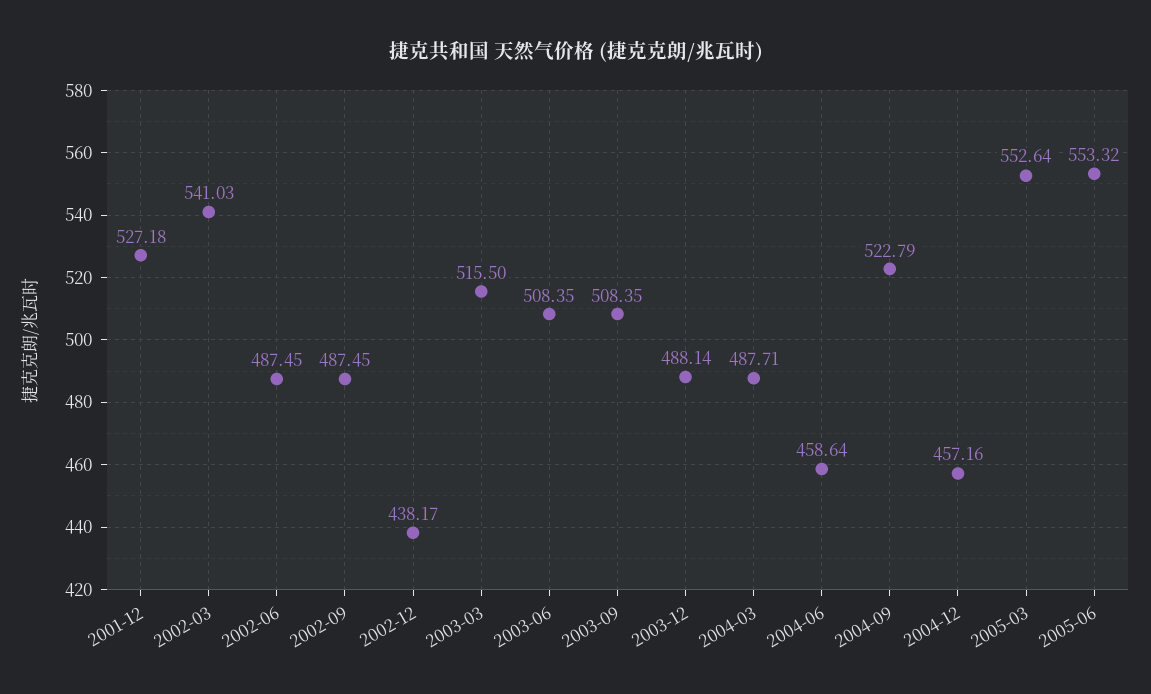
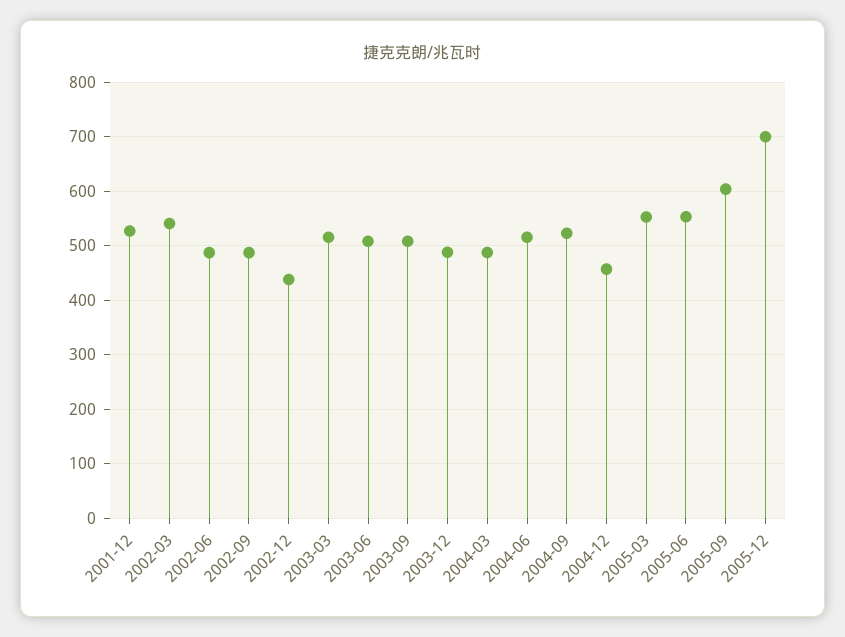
2004-06: 458.64 -> 520
2005-09: none -> 600
2005-12: none -> 700

